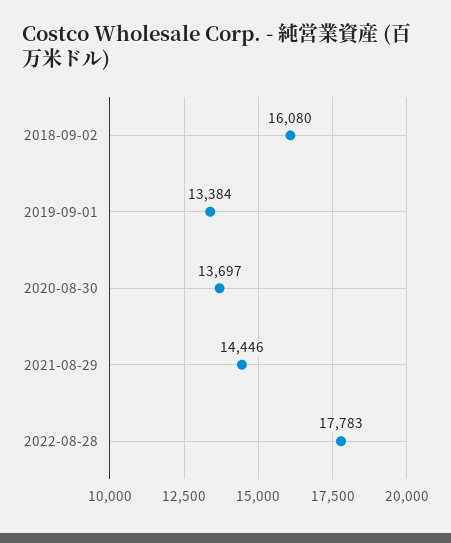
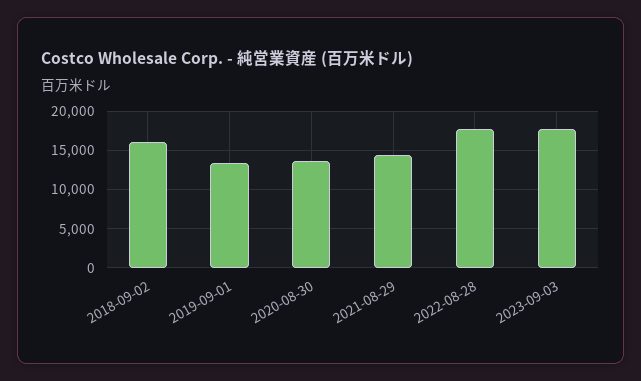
2023-09-03: none -> 18000

